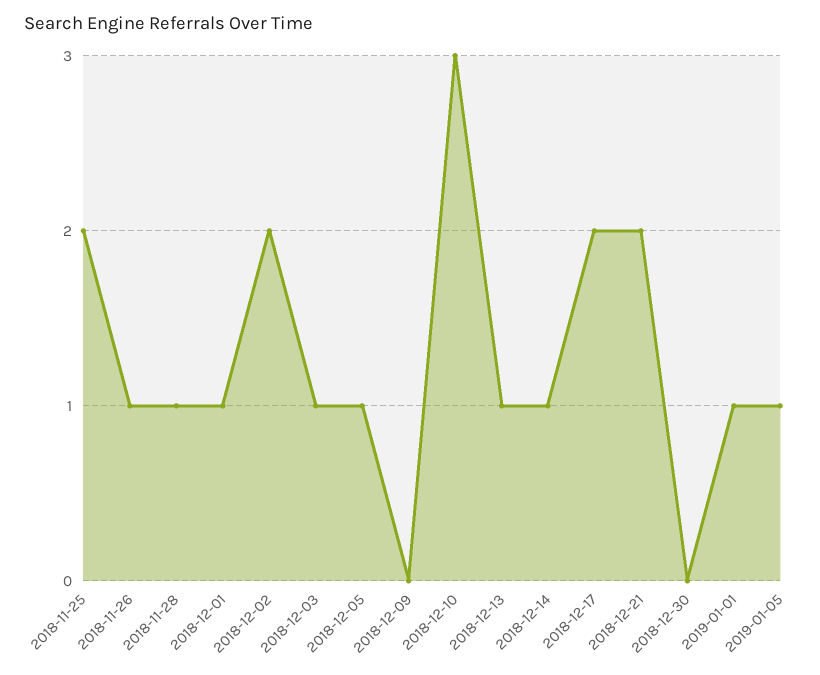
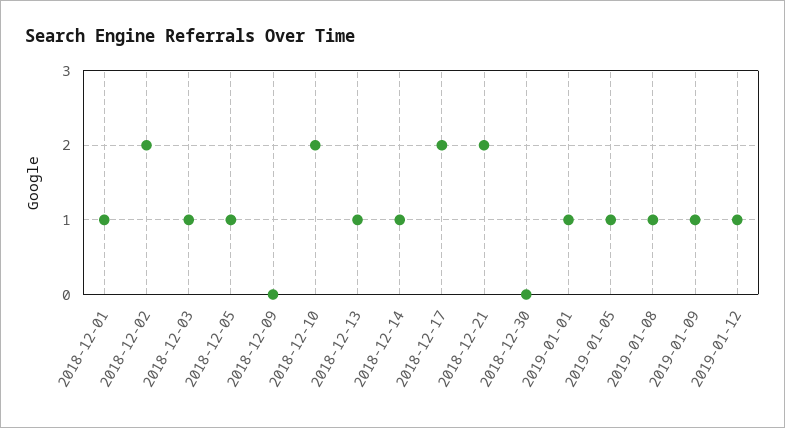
2018-11-25: 2 -> none
2018-11-26: 1 -> none
2018-11-28: 1 -> none
2018-12-10: 3 -> 2
2019-01-08: none -> 1
2019-01-09: none -> 1
2019-01-12: none -> 1

